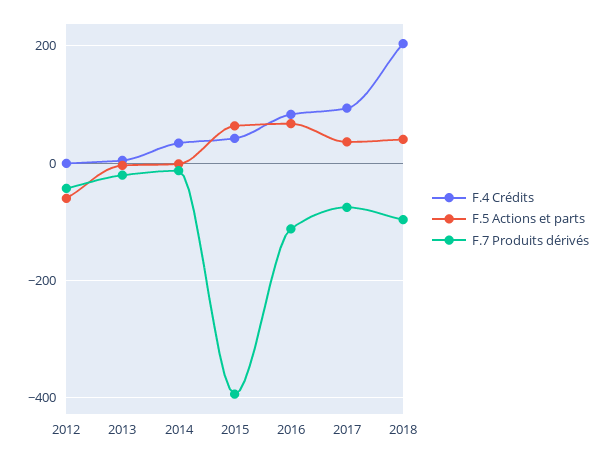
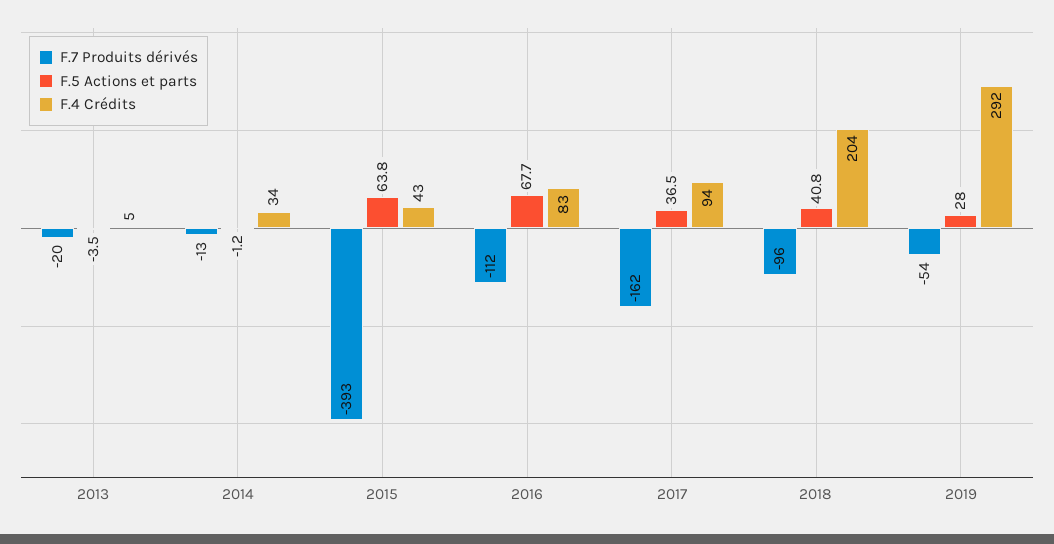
F.4 Crédits, 2012: 0 -> none
F.5 Actions et parts, 2012: -60 -> none
F.7 Produits dérivés, 2012: -40 -> none
F.7 Produits dérivés, 2017: -80 -> -162
F.7 Produits dérivés, 2019: none -> -54
F.5 Actions et parts, 2019: none -> 28
F.4 Crédits, 2019: none -> 292

